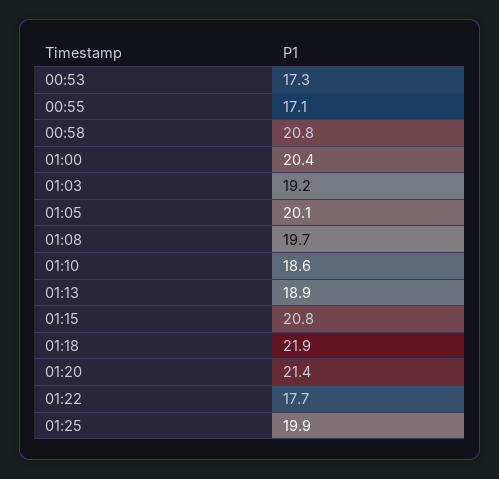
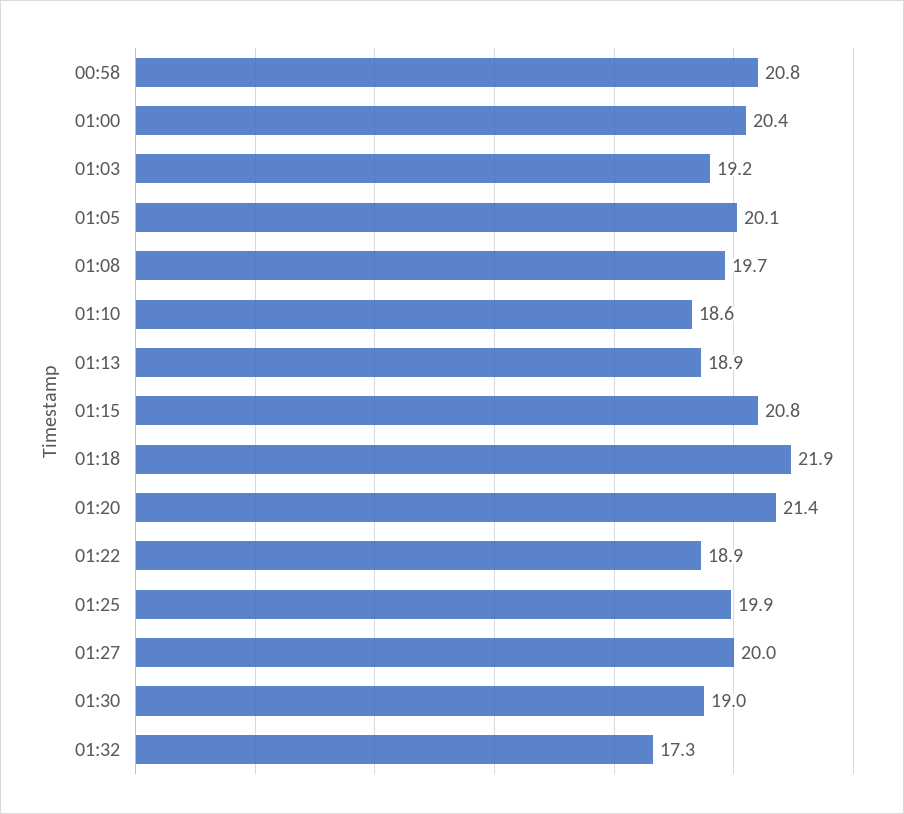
00:53: 17.3 -> none
00:55: 17.1 -> none
01:22: 17.7 -> 18.9
01:27: none -> 20
01:30: none -> 19
01:32: none -> 17.3

